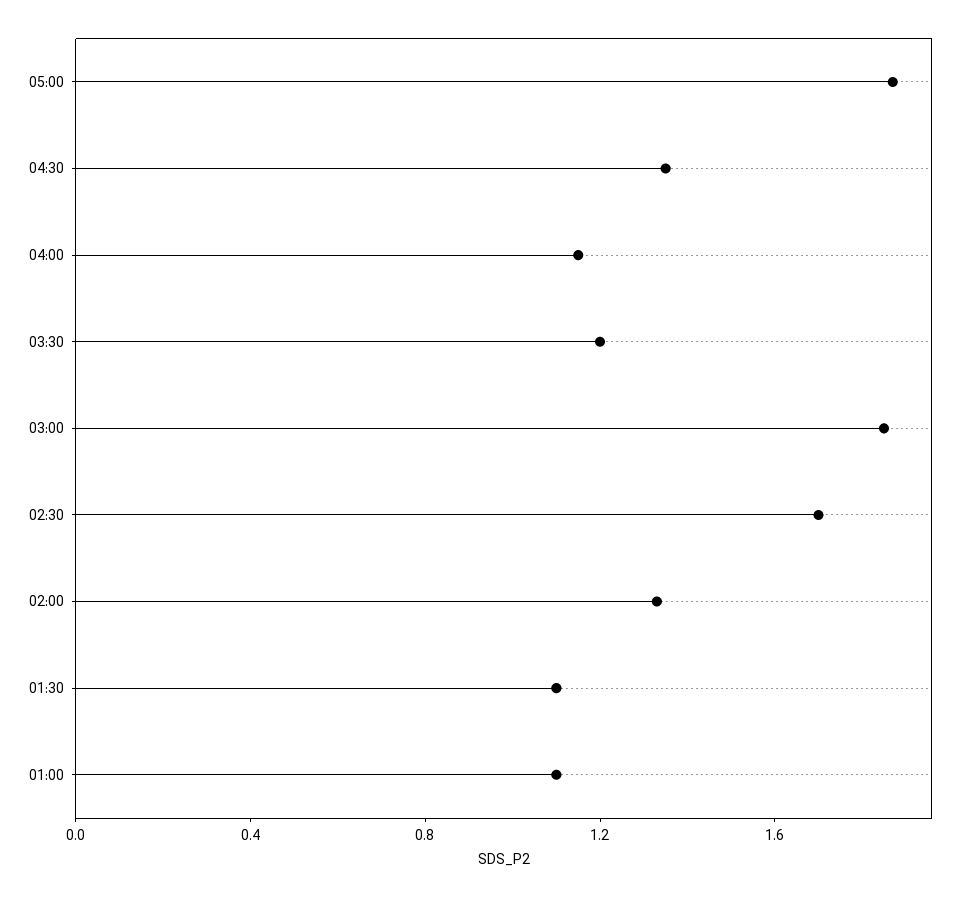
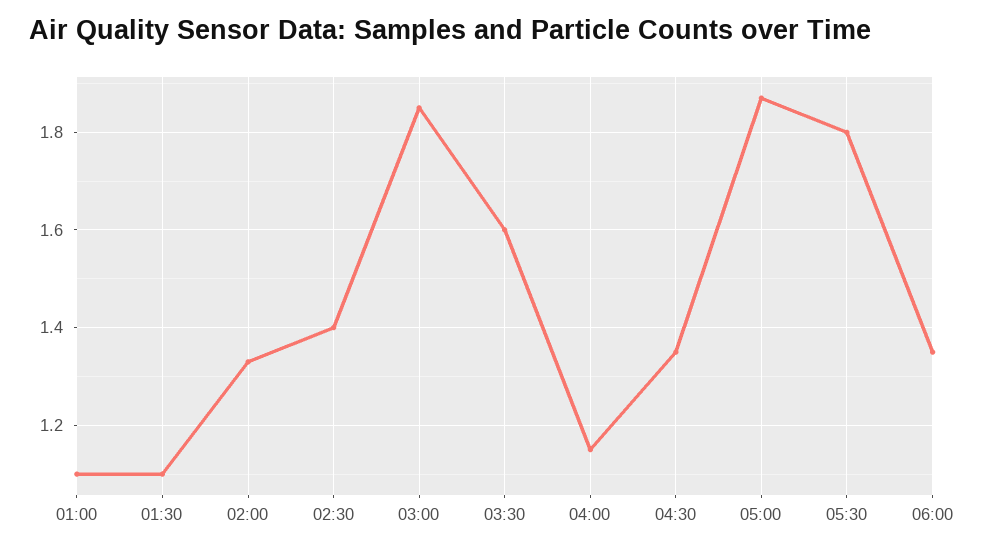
03:30: 1.2 -> 1.6
02:30: 1.7 -> 1.4
05:30: none -> 1.8
06:00: none -> 1.35

